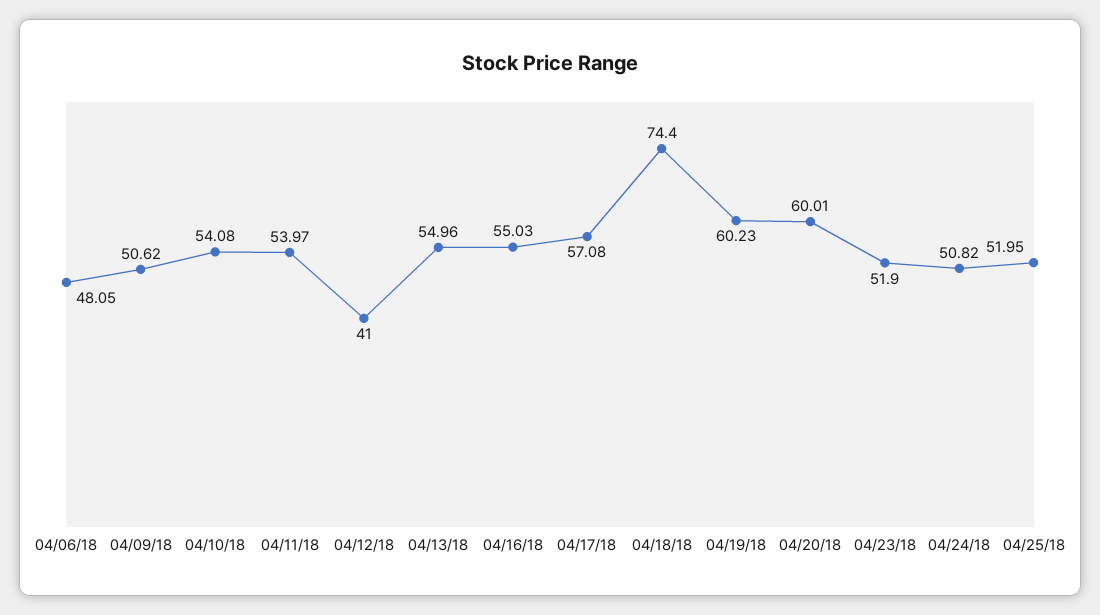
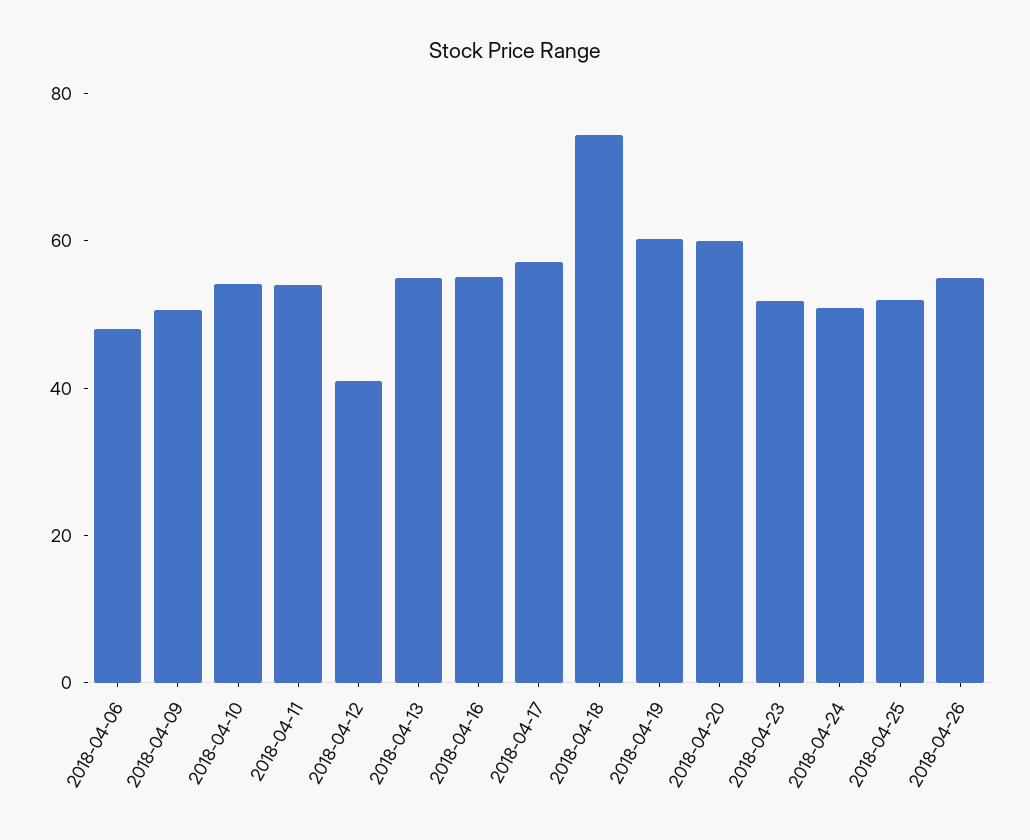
2018-04-26: none -> 55

